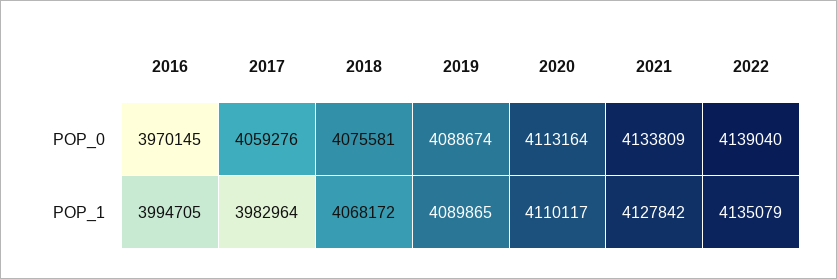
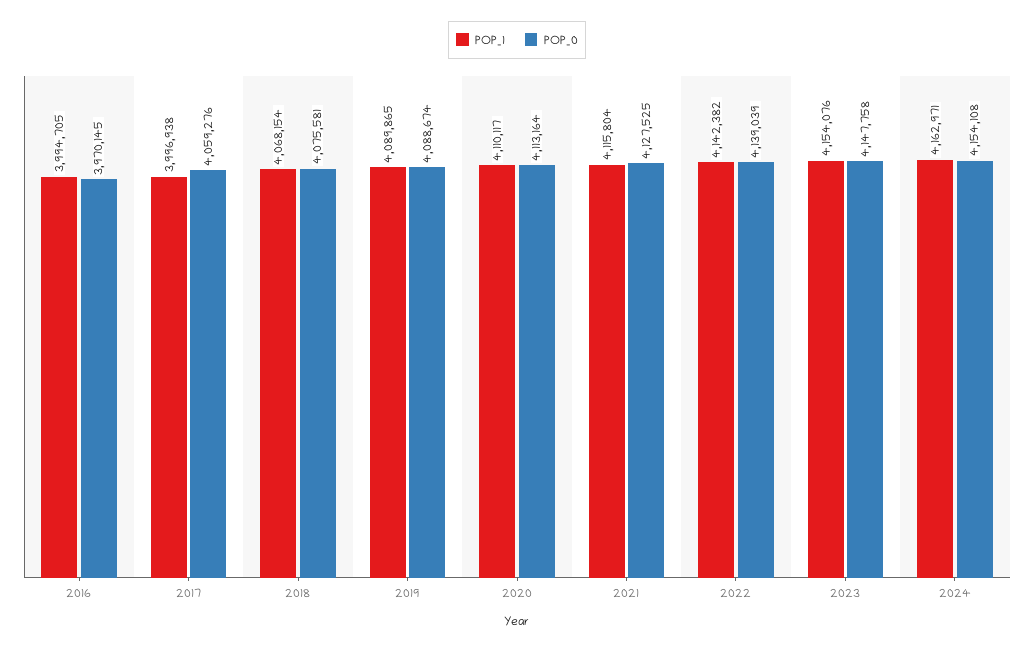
POP_0, 2021: 4133809 -> 4127525
POP_0, 2022: 4139040 -> 4139039
POP_1, 2017: 3982964 -> 3996938
POP_1, 2018: 4068172 -> 4068154
POP_1, 2021: 4127842 -> 4115804
POP_1, 2022: 4135079 -> 4142382
POP_1, 2023: none -> 4154076
POP_0, 2023: none -> 4147758
POP_1, 2024: none -> 4162971
POP_0, 2024: none -> 4154108

